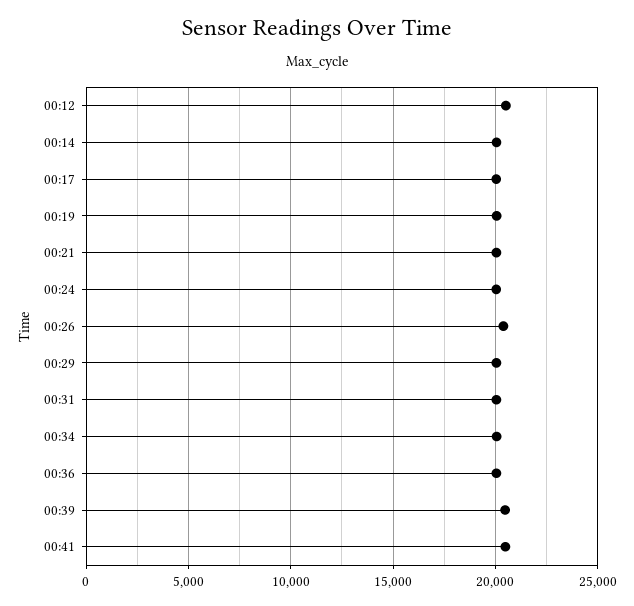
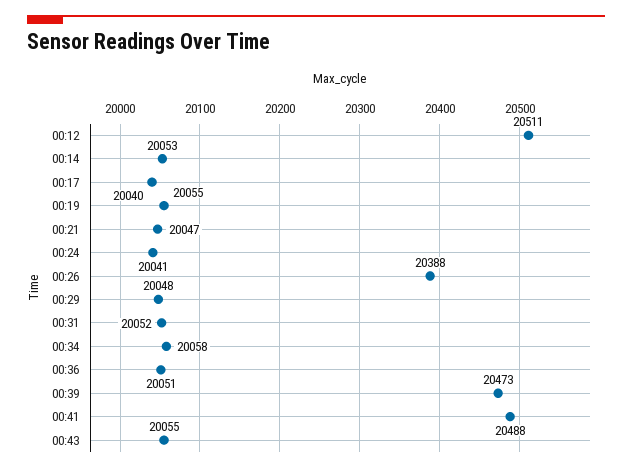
00:43: none -> 20055

